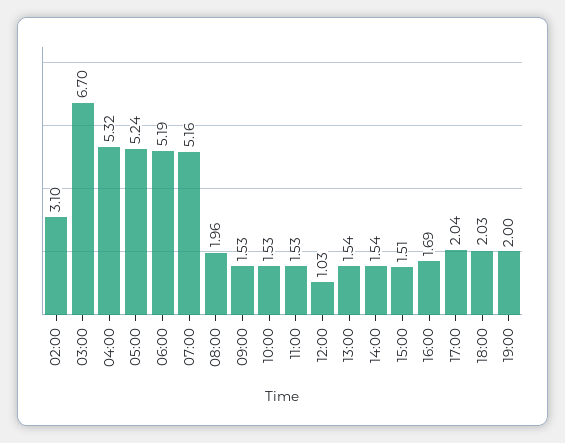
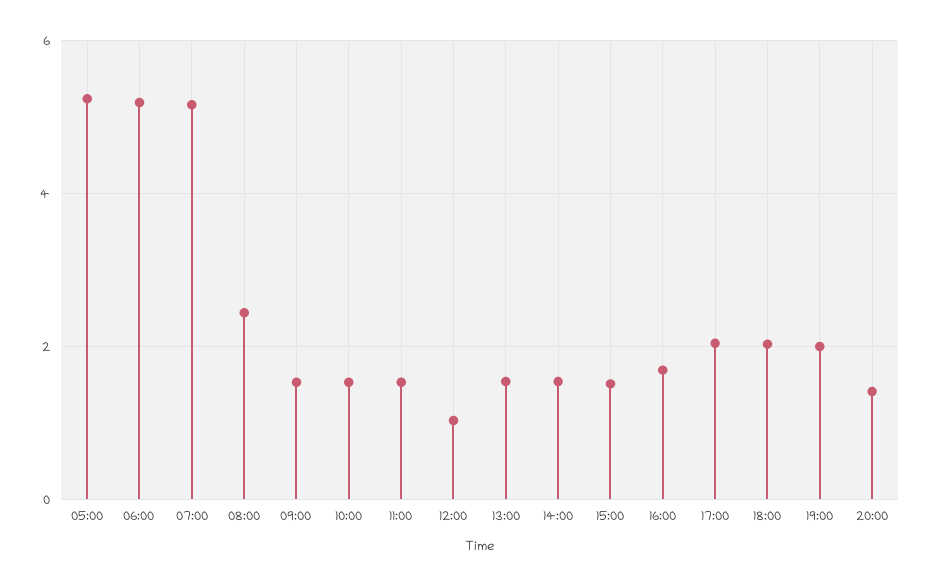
02:00: 3.1 -> none
03:00: 6.7 -> none
04:00: 5.32 -> none
08:00: 1.96 -> 2.4
20:00: none -> 1.4

